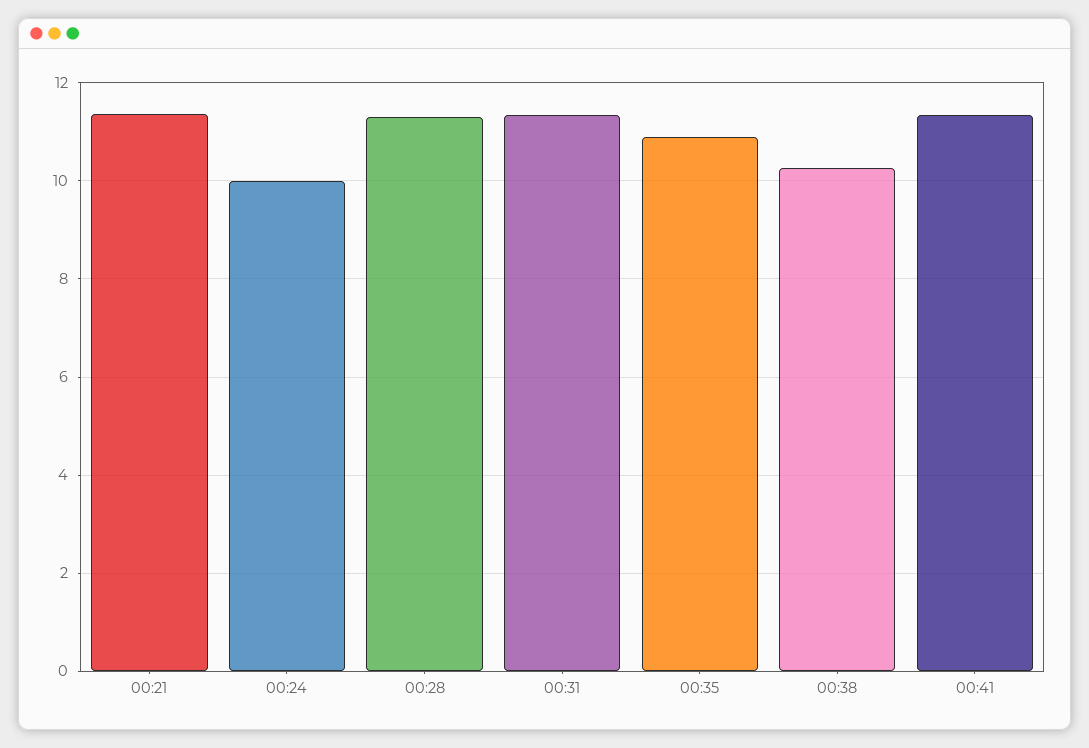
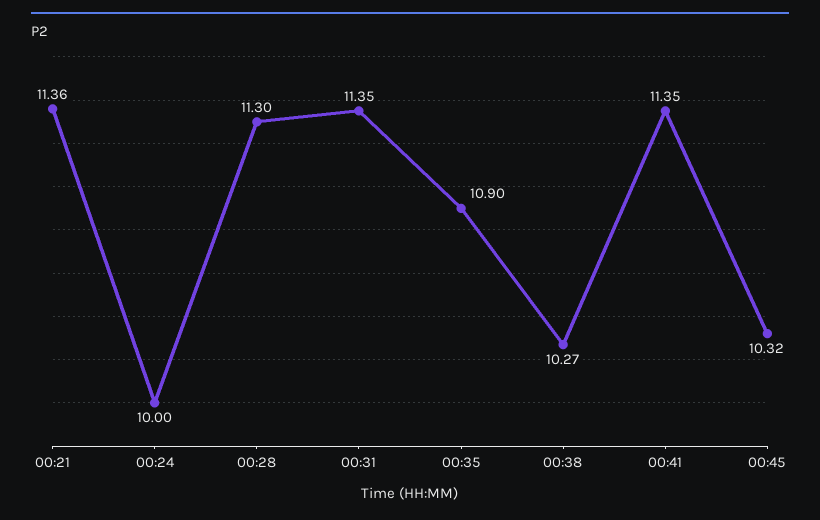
00:45: none -> 10.32

